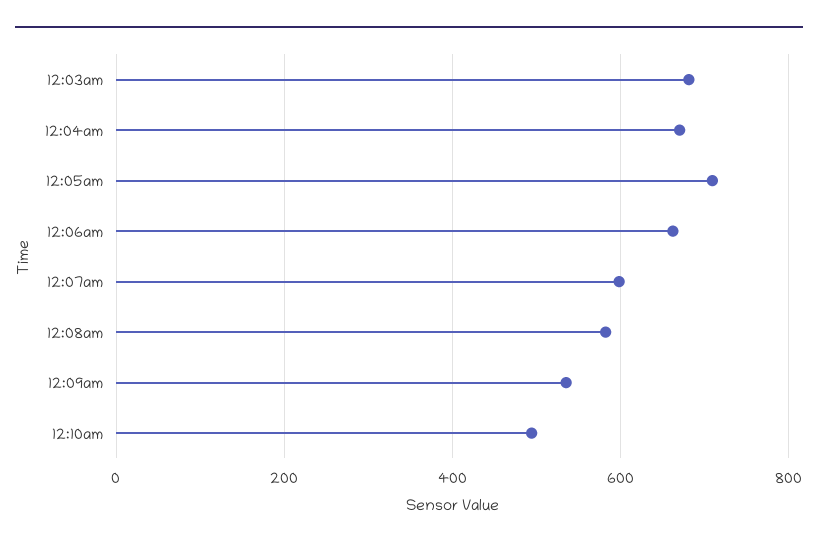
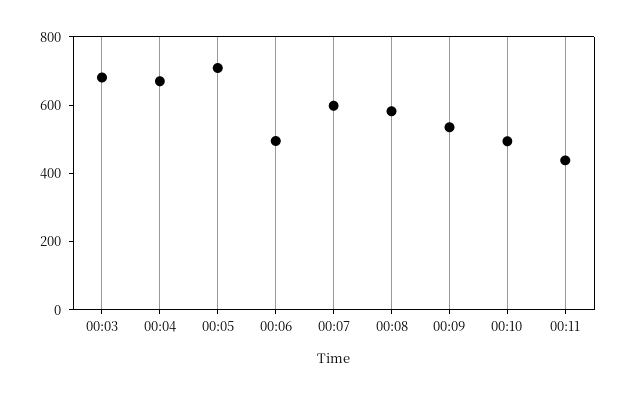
12:06am: 660 -> 500
00:11: none -> 450

